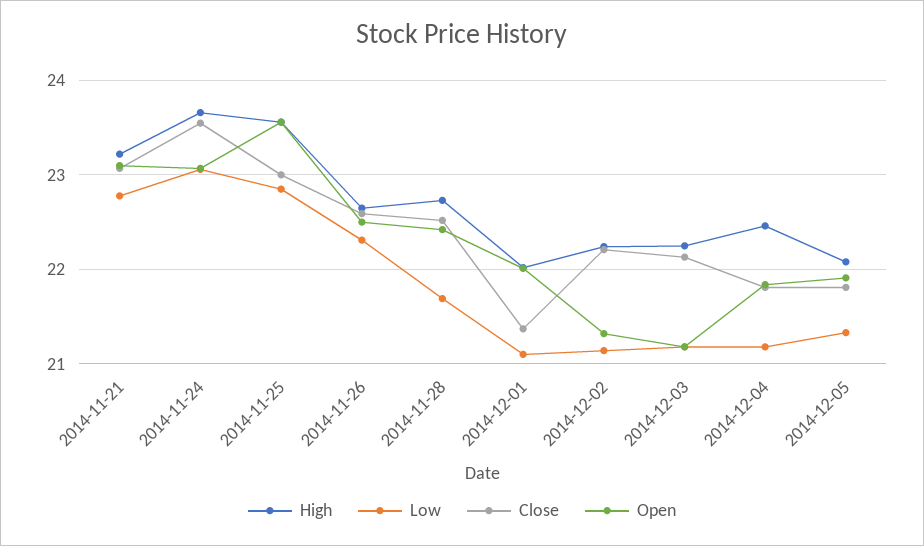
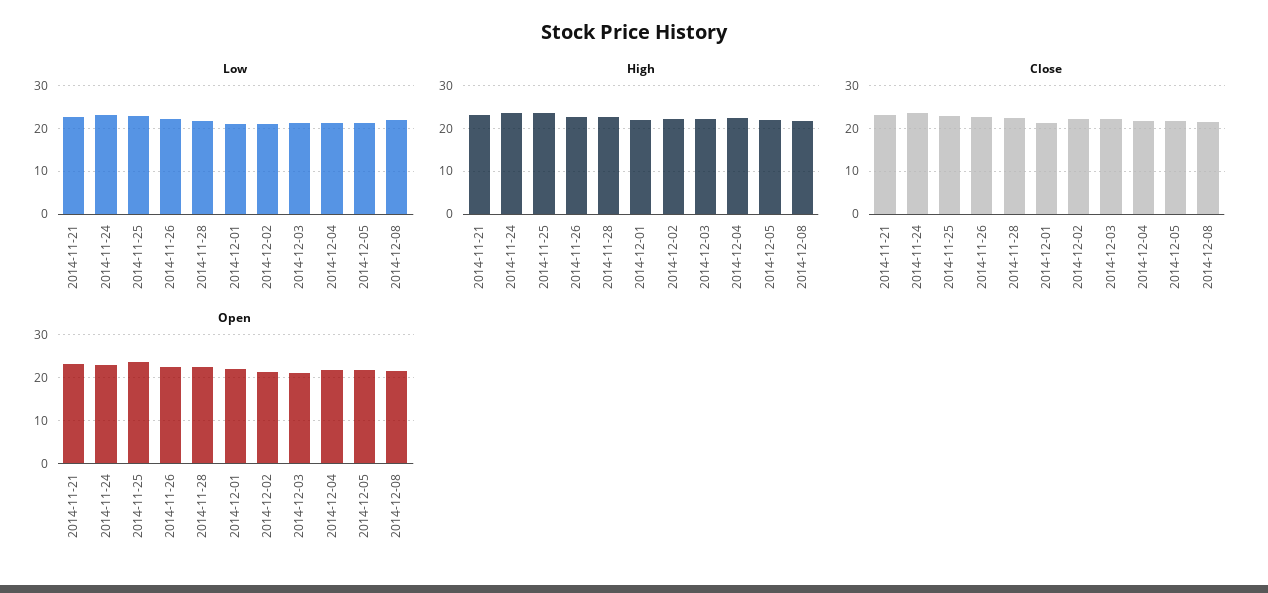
Low, 2014-12-08: none -> 22
High, 2014-12-08: none -> 22
Close, 2014-12-08: none -> 22
Open, 2014-12-08: none -> 22

